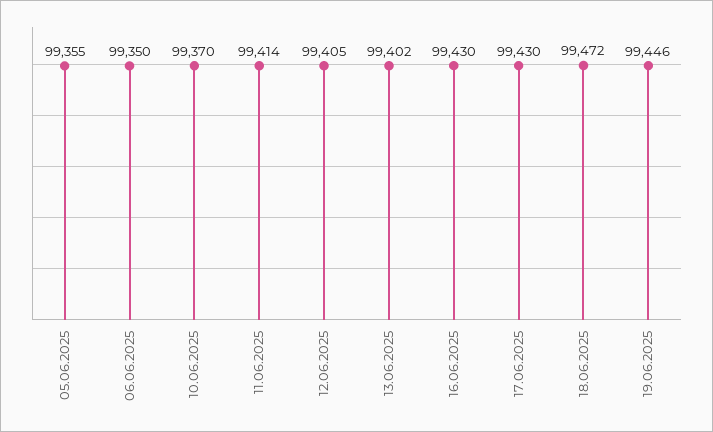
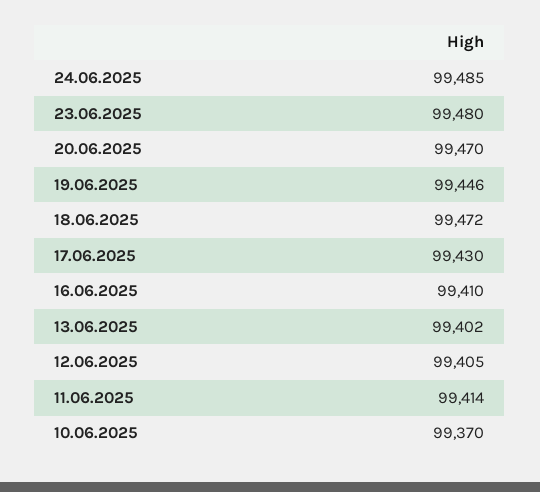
05.06.2025: 99355 -> none
06.06.2025: 99350 -> none
16.06.2025: 99430 -> 99410
24.06.2025: none -> 99485
23.06.2025: none -> 99480
20.06.2025: none -> 99470

